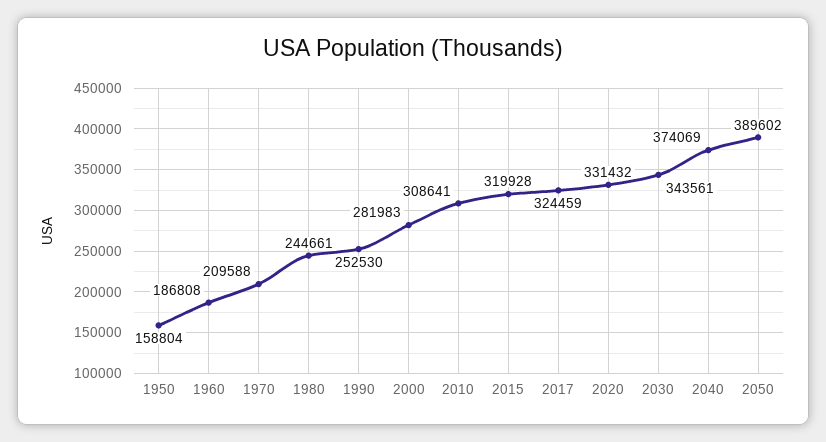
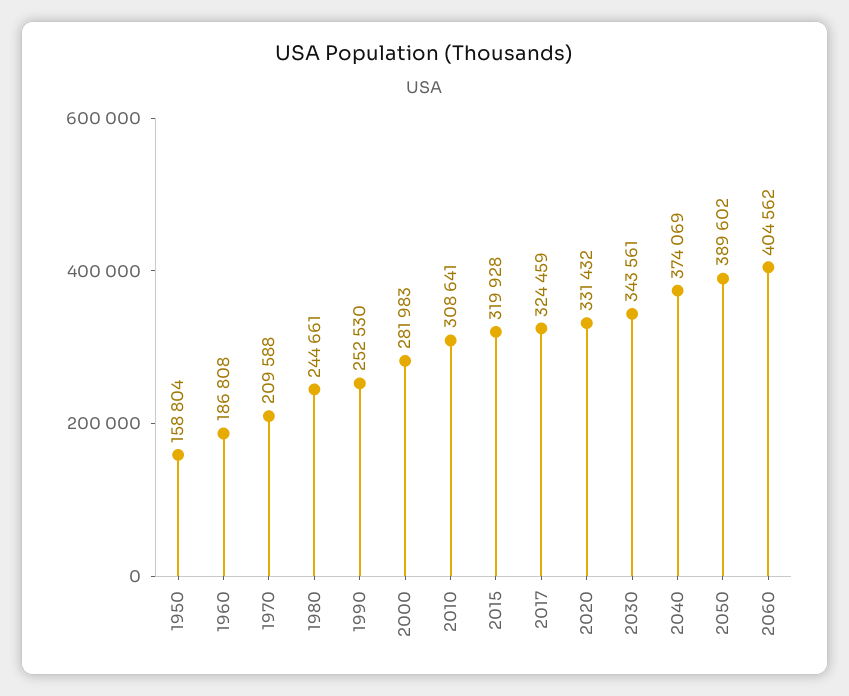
2060: none -> 404562

